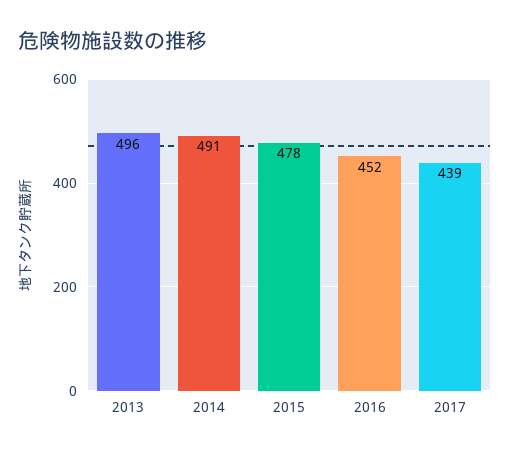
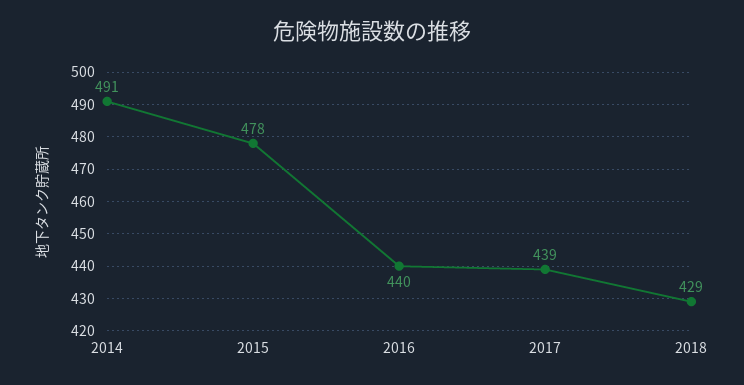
2013: 496 -> none
2016: 452 -> 440
2018: none -> 429

